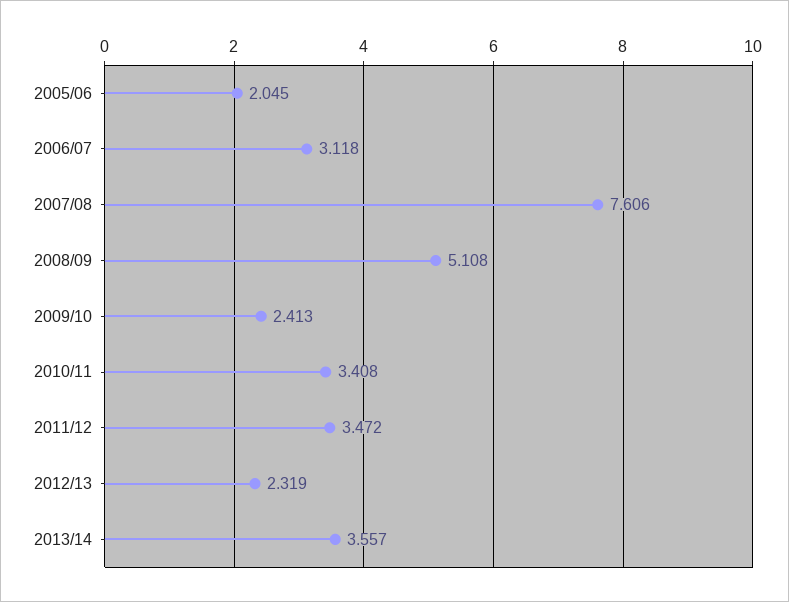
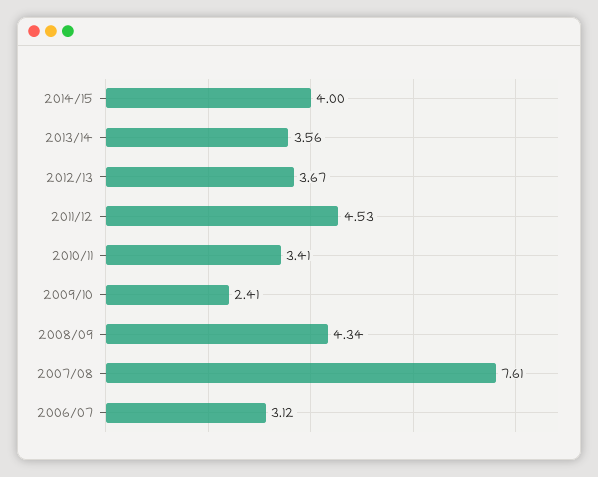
2005/06: 2.045 -> none
2008/09: 5.108 -> 4.34
2011/12: 3.472 -> 4.53
2012/13: 2.319 -> 3.67
2014/15: none -> 4

